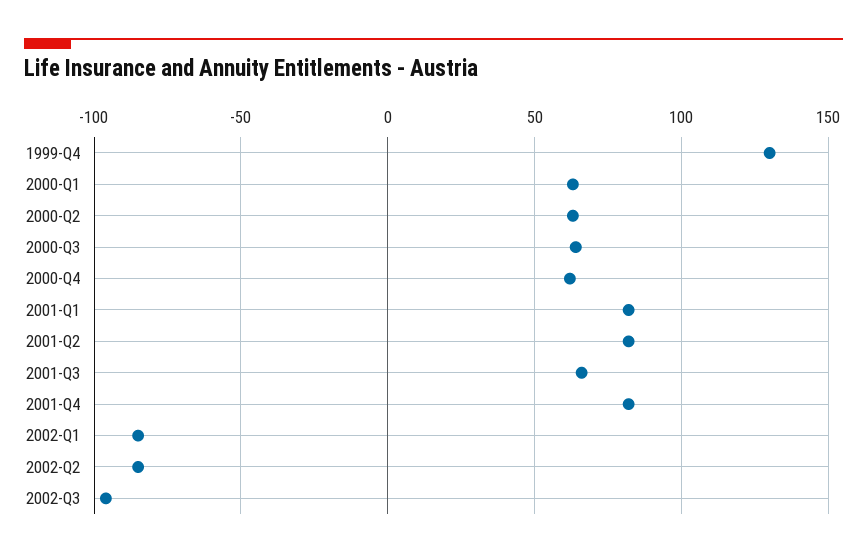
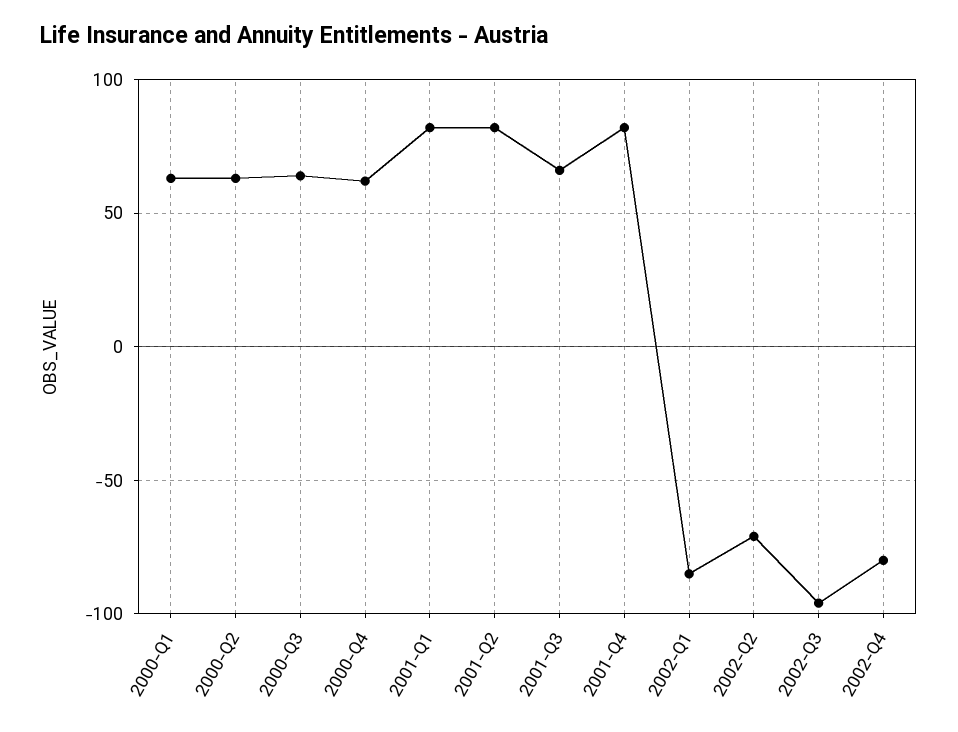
1999-Q4: 130 -> none
2002-Q2: -85 -> -70
2002-Q4: none -> -80

